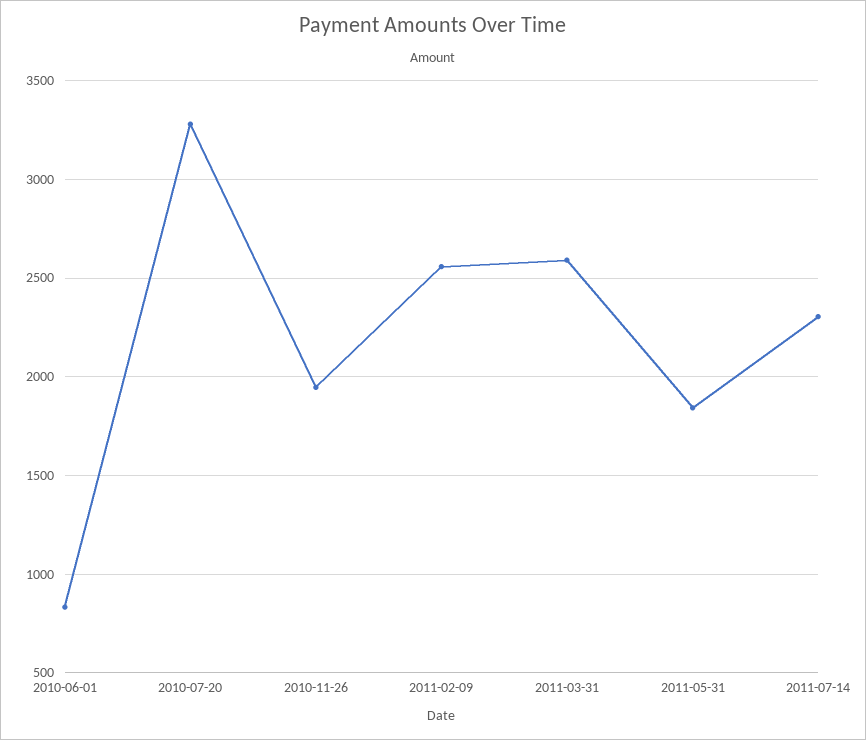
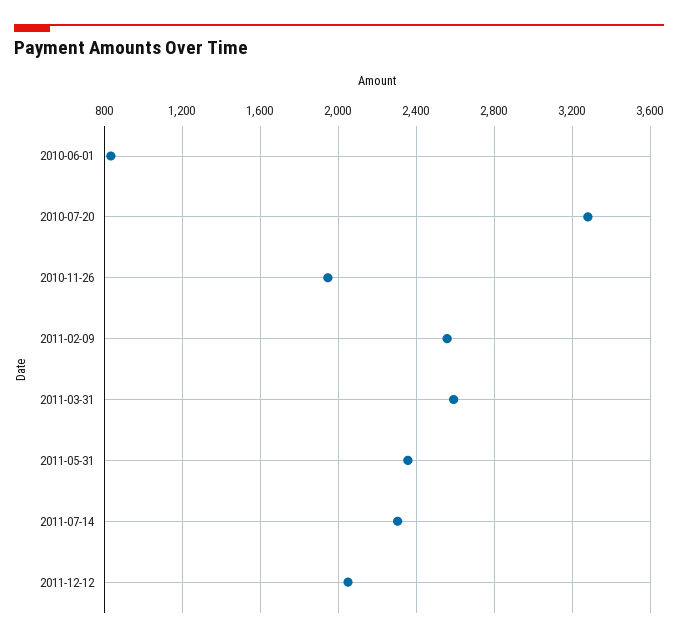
2011-05-31: 1850 -> 2350
2011-12-12: none -> 2050

